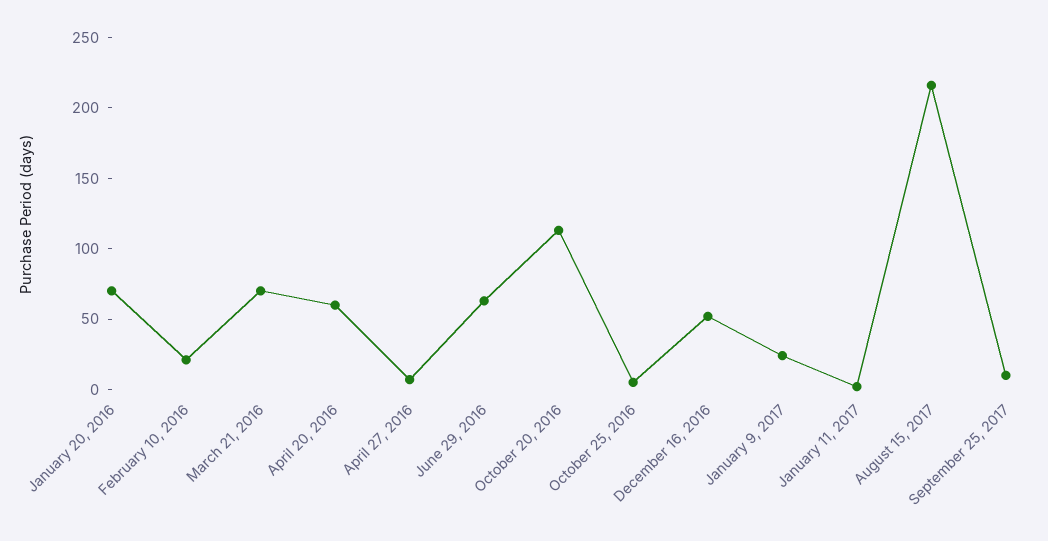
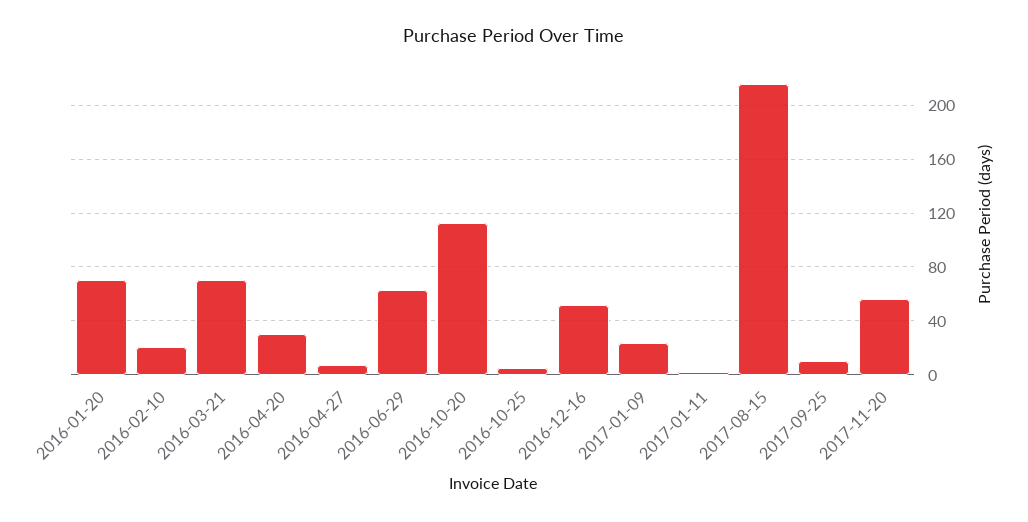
April 20, 2016: 60 -> 30
2017-11-20: none -> 55

